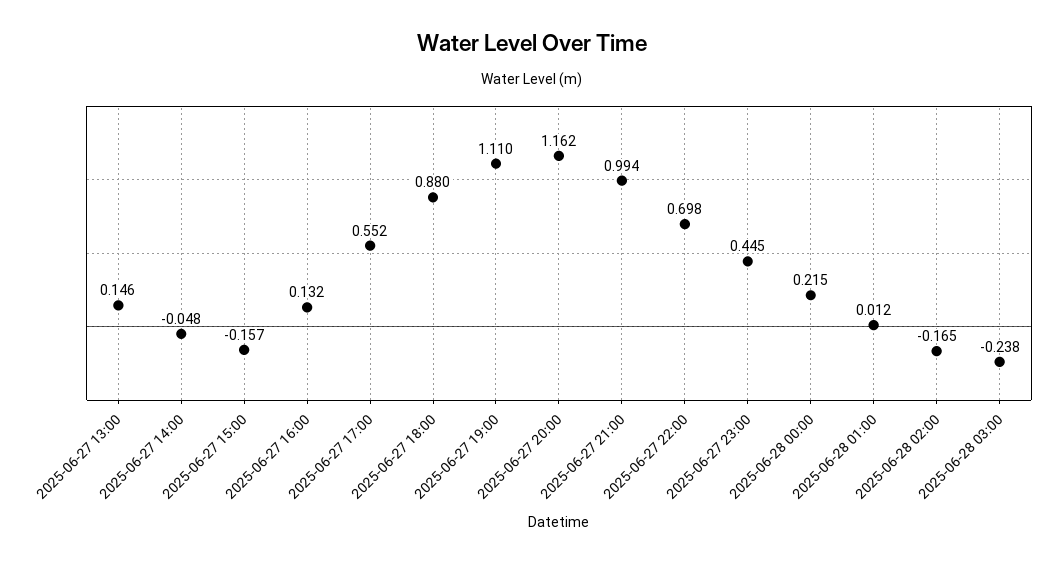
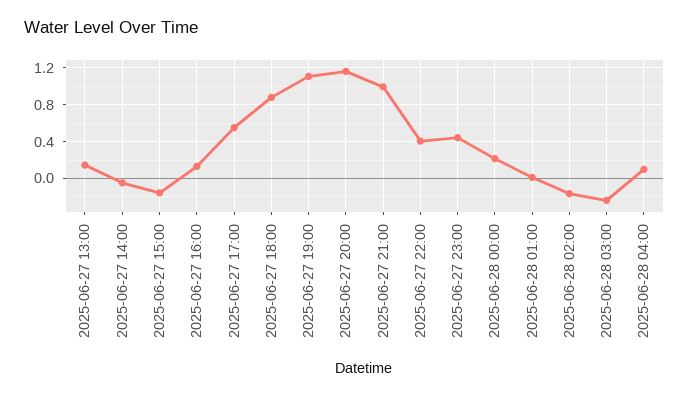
2025-06-27 22:00: 0.698 -> 0.4
2025-06-28 04:00: none -> 0.1

